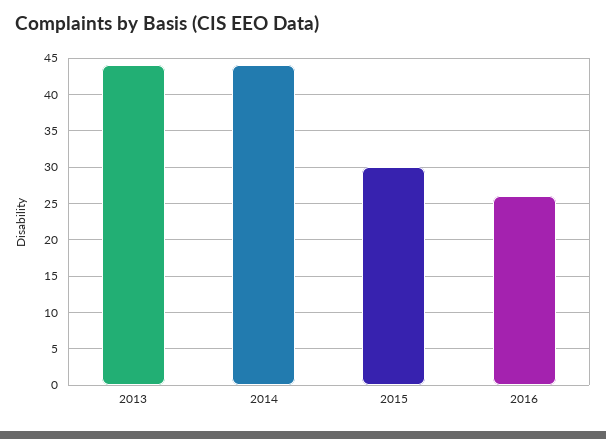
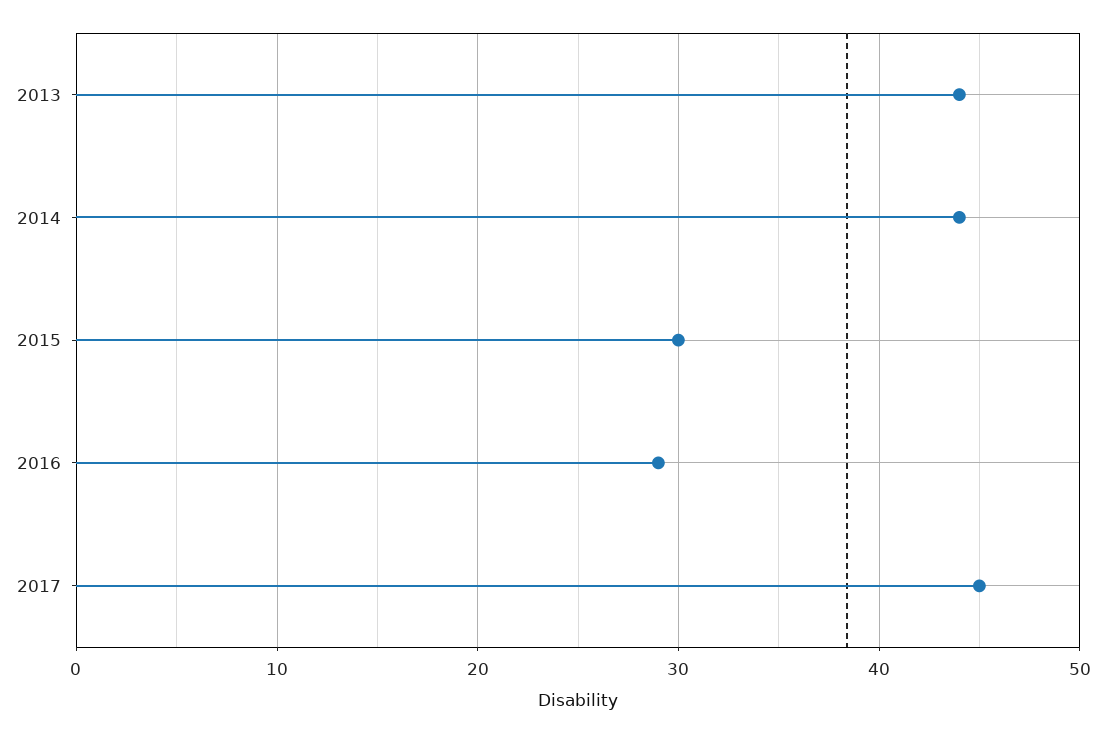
2016: 26 -> 29
2017: none -> 45

